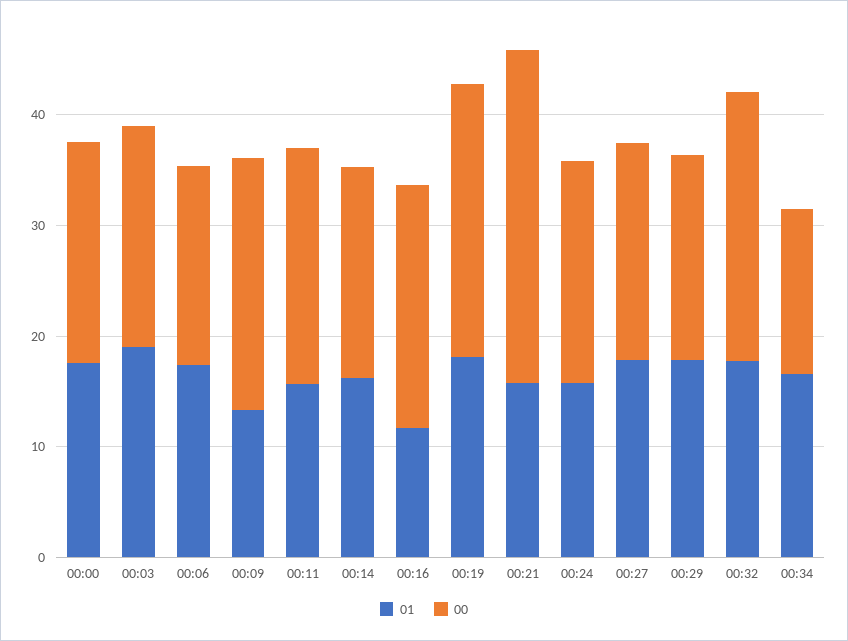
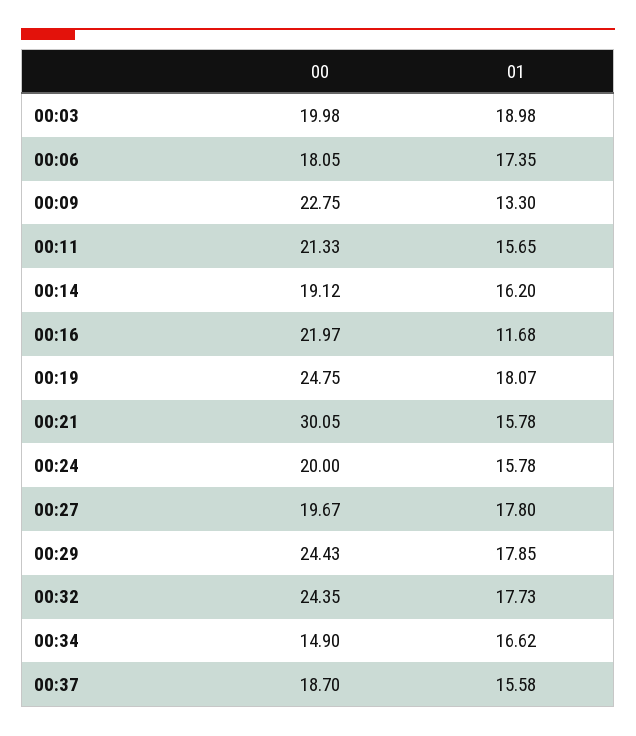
01, 00:00: 18 -> none
00, 00:00: 20 -> none
00, 00:29: 18 -> 24.43
00, 00:37: none -> 18.7
01, 00:37: none -> 15.58

